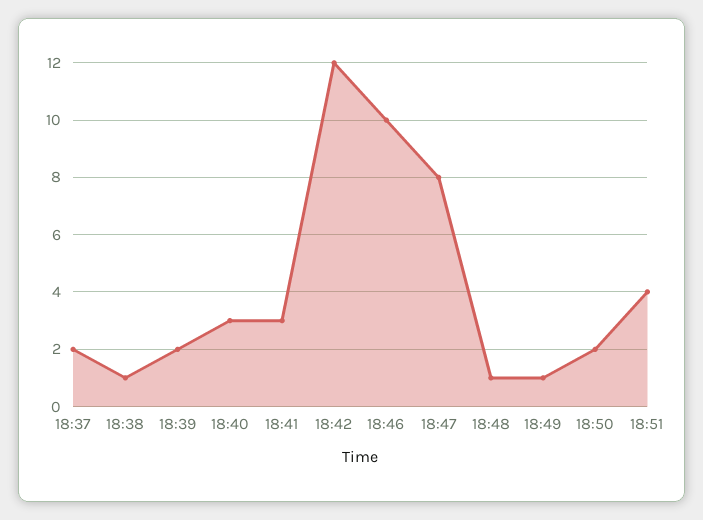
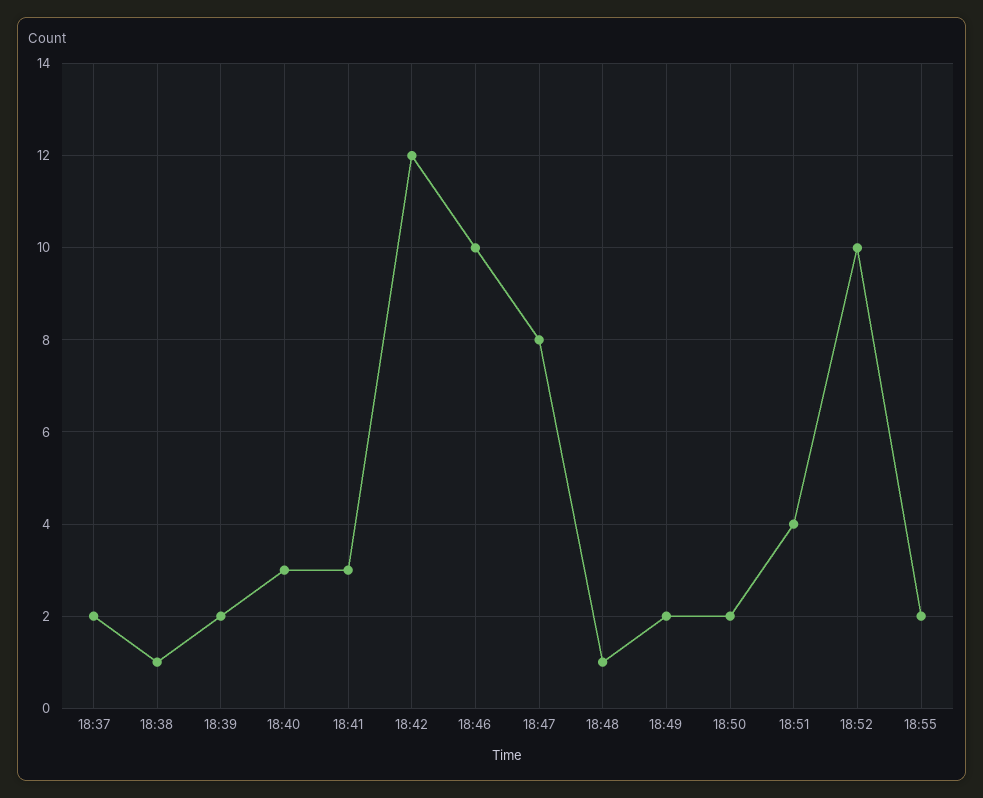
18:49: 1 -> 2
18:52: none -> 10
18:55: none -> 2

